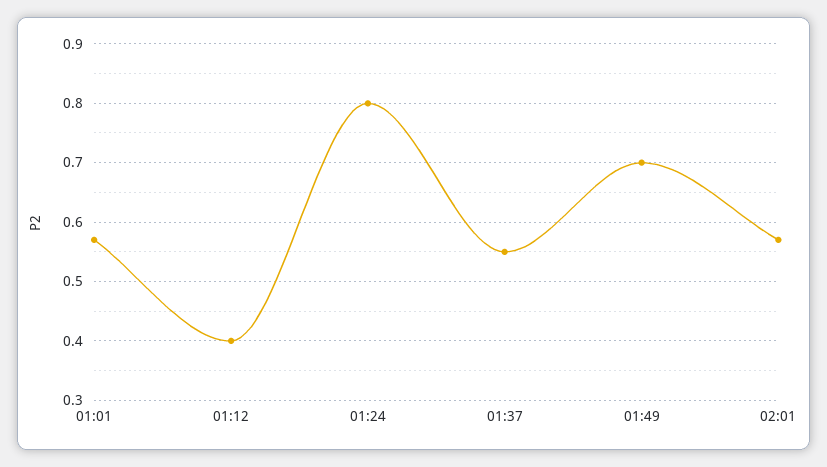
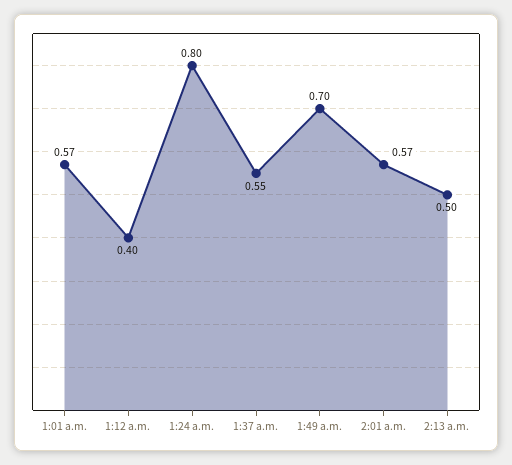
2:13 a.m.: none -> 0.5

